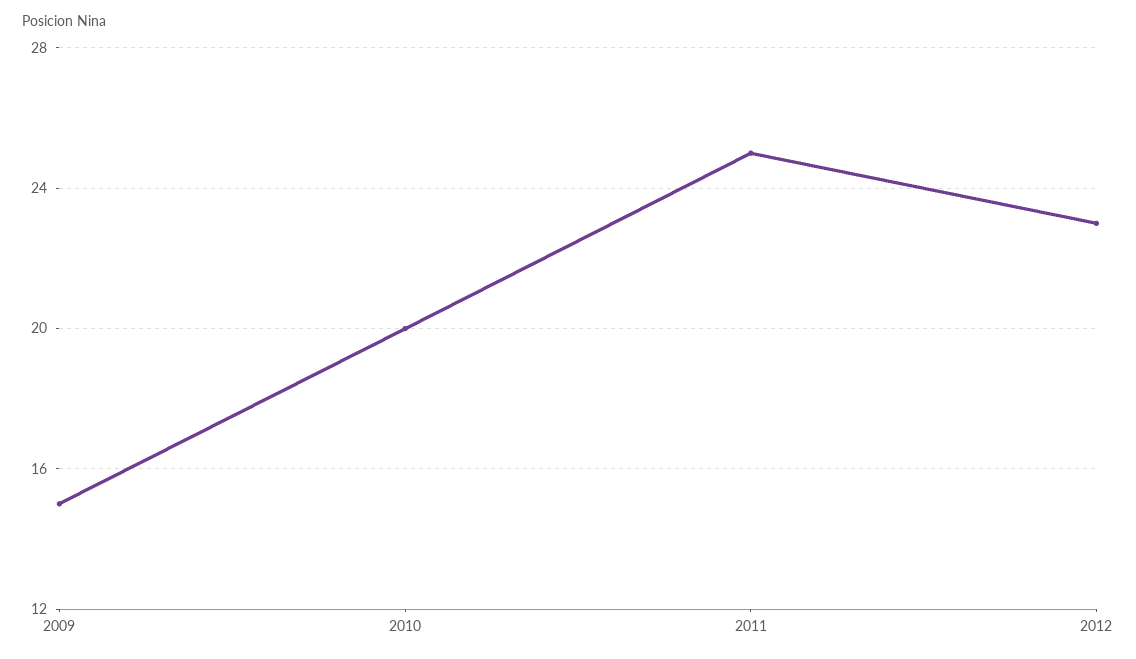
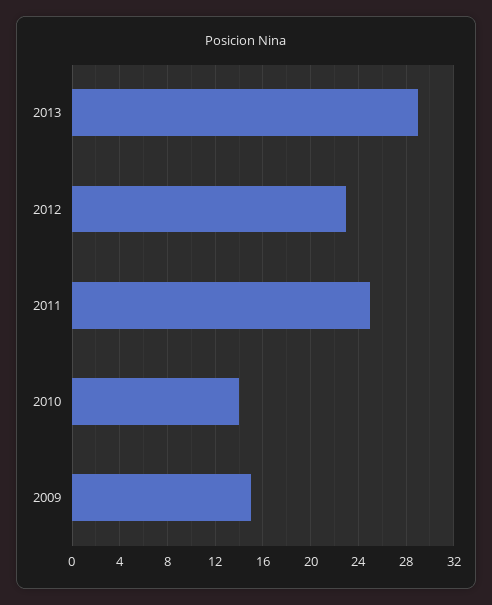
2010: 20 -> 14
2013: none -> 29

